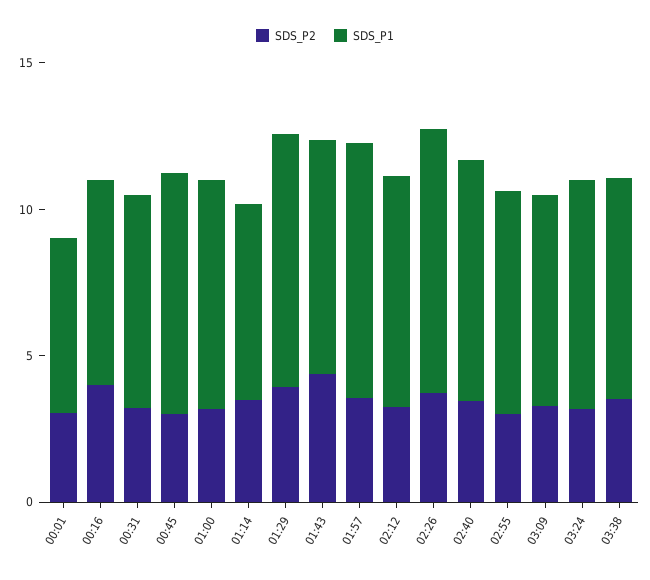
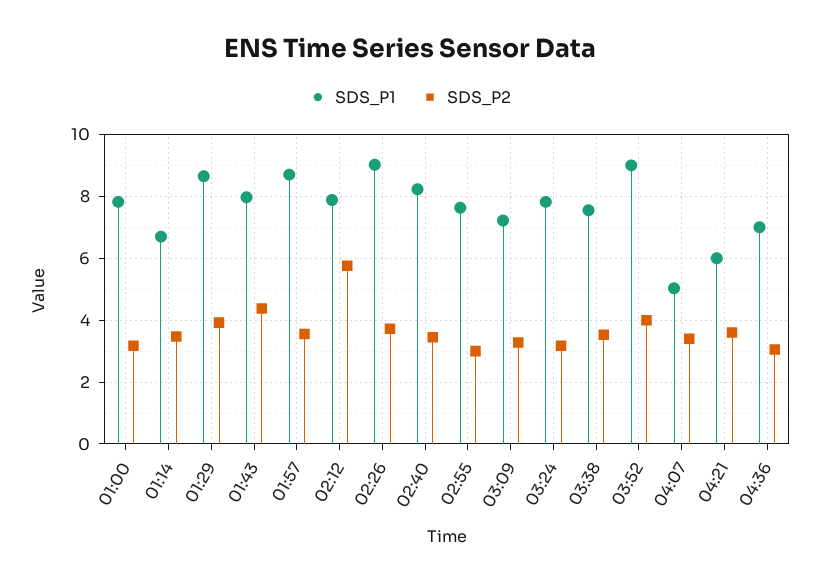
SDS_P2, 00:01: 3 -> none
SDS_P1, 00:01: 6 -> none
SDS_P2, 00:16: 4 -> none
SDS_P1, 00:16: 7 -> none
SDS_P2, 00:31: 3 -> none
SDS_P1, 00:31: 7 -> none
SDS_P2, 00:45: 3 -> none
SDS_P1, 00:45: 8 -> none
SDS_P2, 02:12: 3 -> 5.8
SDS_P1, 03:52: none -> 9
SDS_P2, 03:52: none -> 4
SDS_P1, 04:07: none -> 5
SDS_P2, 04:07: none -> 3.4
SDS_P1, 04:21: none -> 6
SDS_P2, 04:21: none -> 3.6
SDS_P1, 04:36: none -> 7
SDS_P2, 04:36: none -> 3

